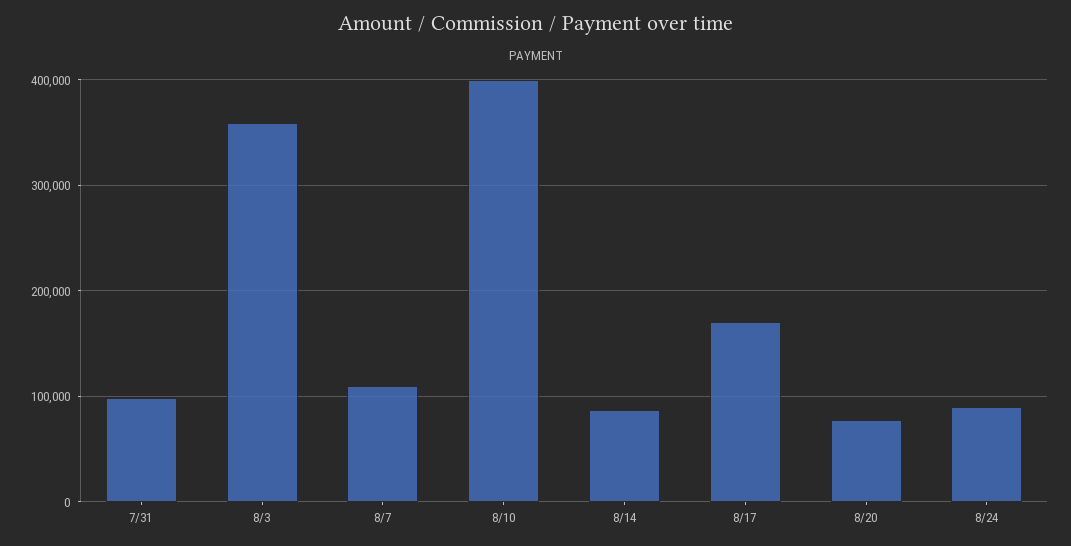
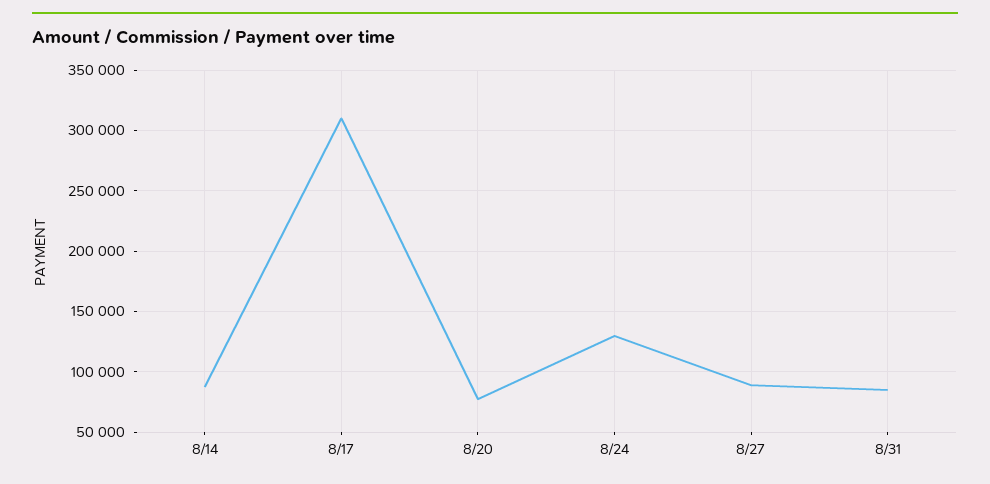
7/31: 100000 -> none
8/3: 360000 -> none
8/7: 110000 -> none
8/10: 400000 -> none
8/17: 170000 -> 310000
8/24: 90000 -> 130000
8/27: none -> 90000
8/31: none -> 85000

